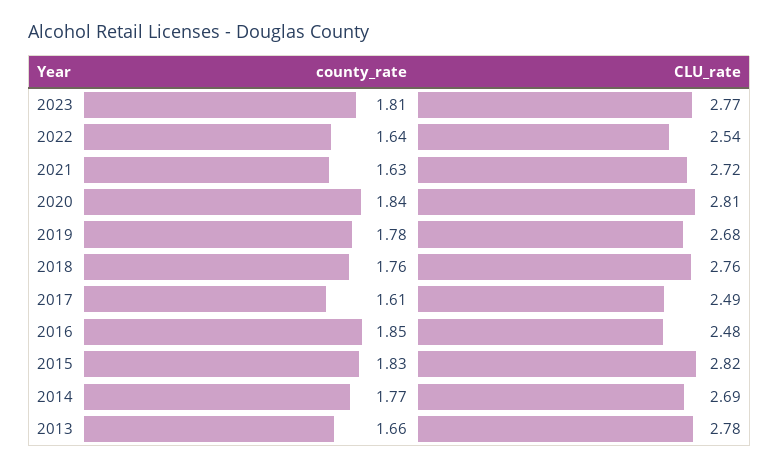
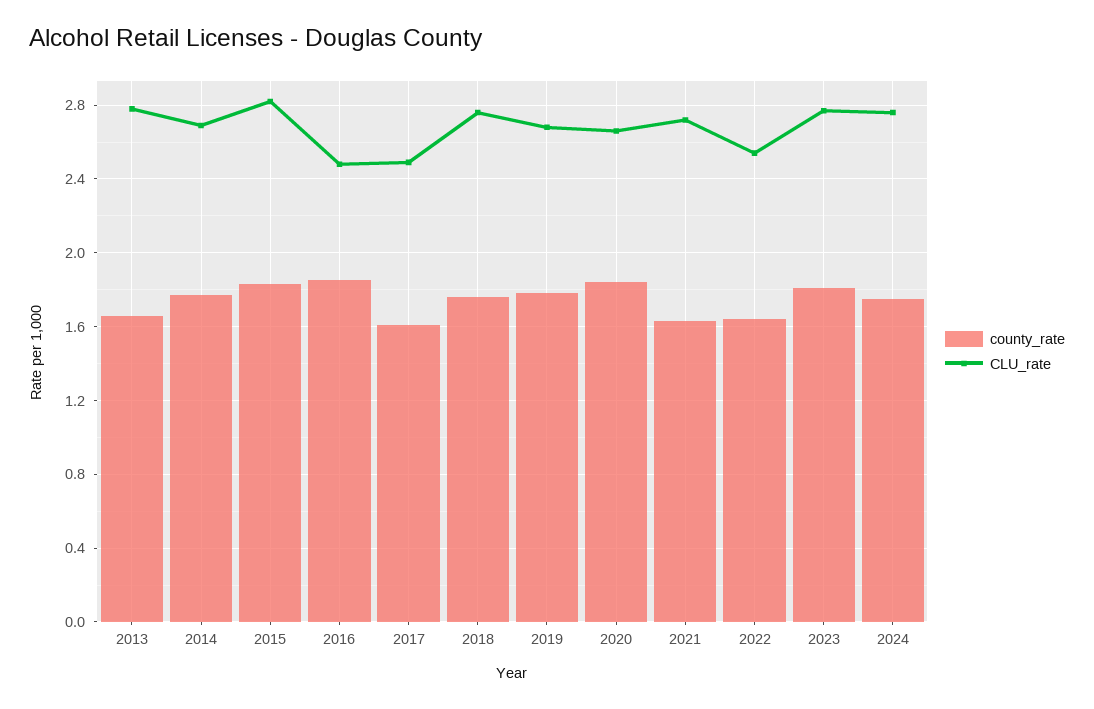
CLU_rate, 2020: 2.81 -> 2.65
county_rate, 2024: none -> 1.75
CLU_rate, 2024: none -> 2.75

